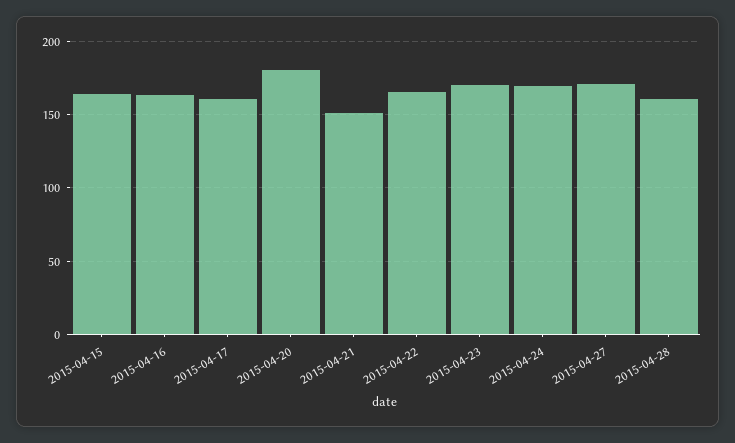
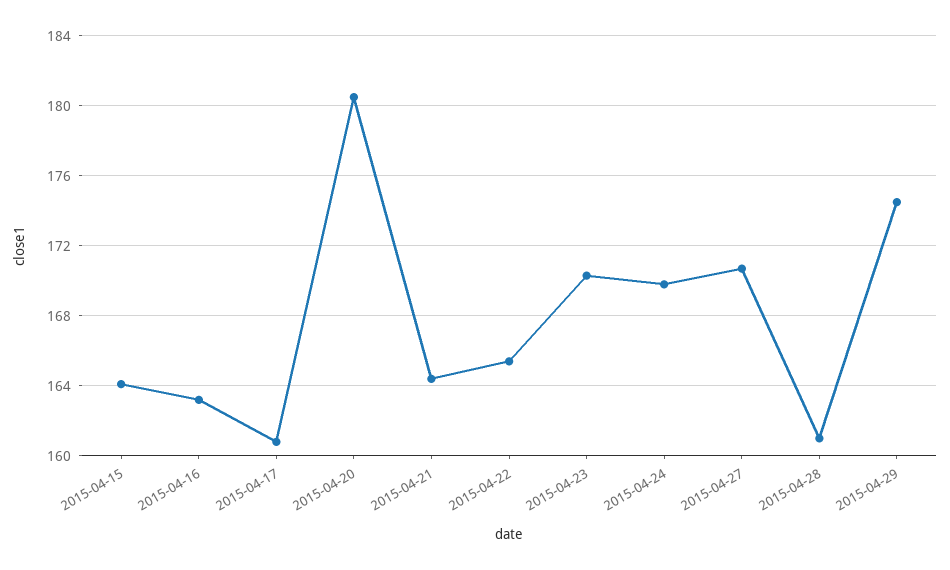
2015-04-21: 150 -> 164.5
2015-04-29: none -> 174.5

